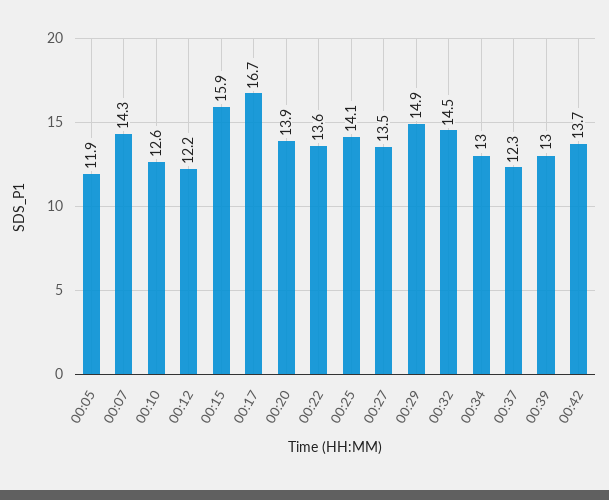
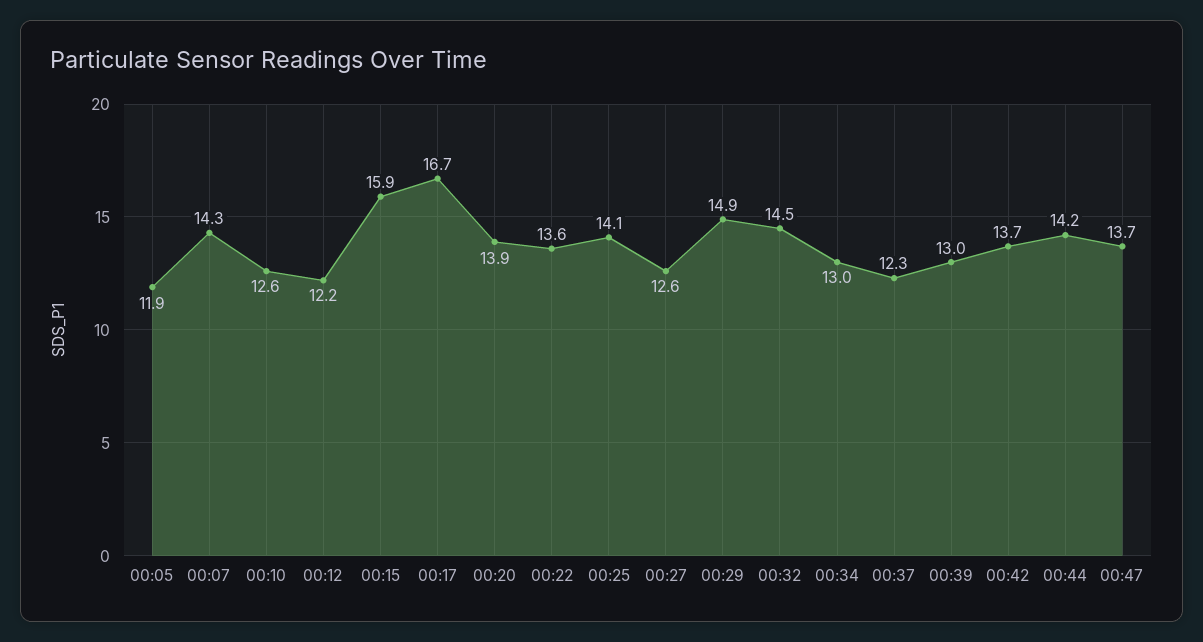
00:27: 13.5 -> 12.6
00:44: none -> 14.2
00:47: none -> 13.7

